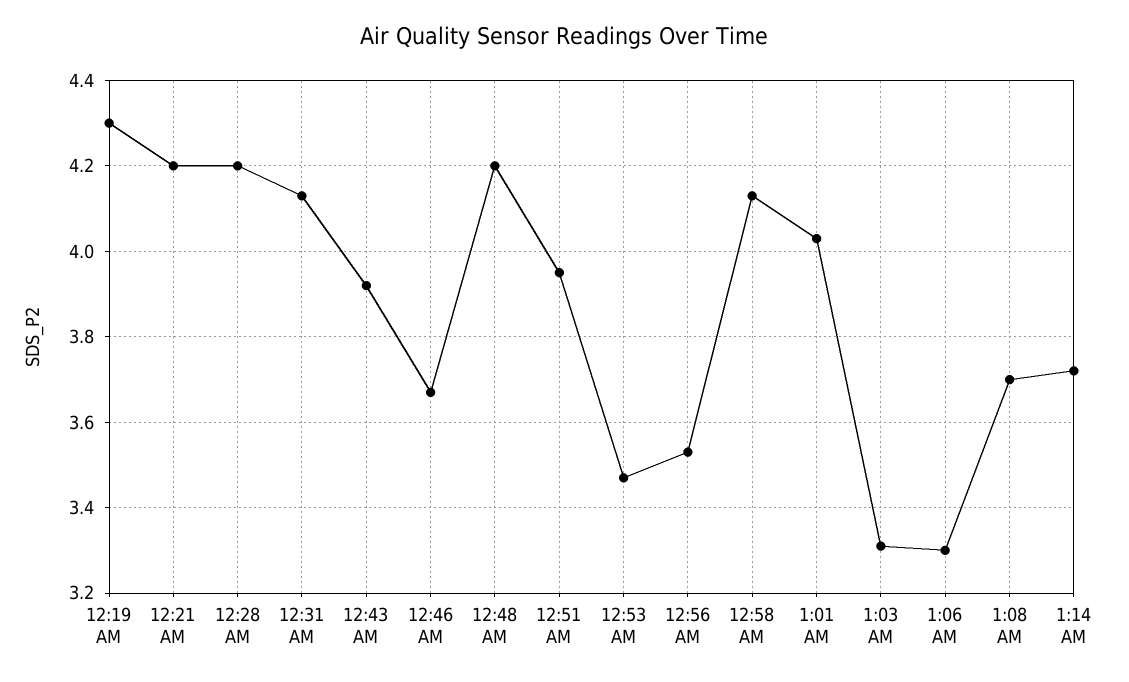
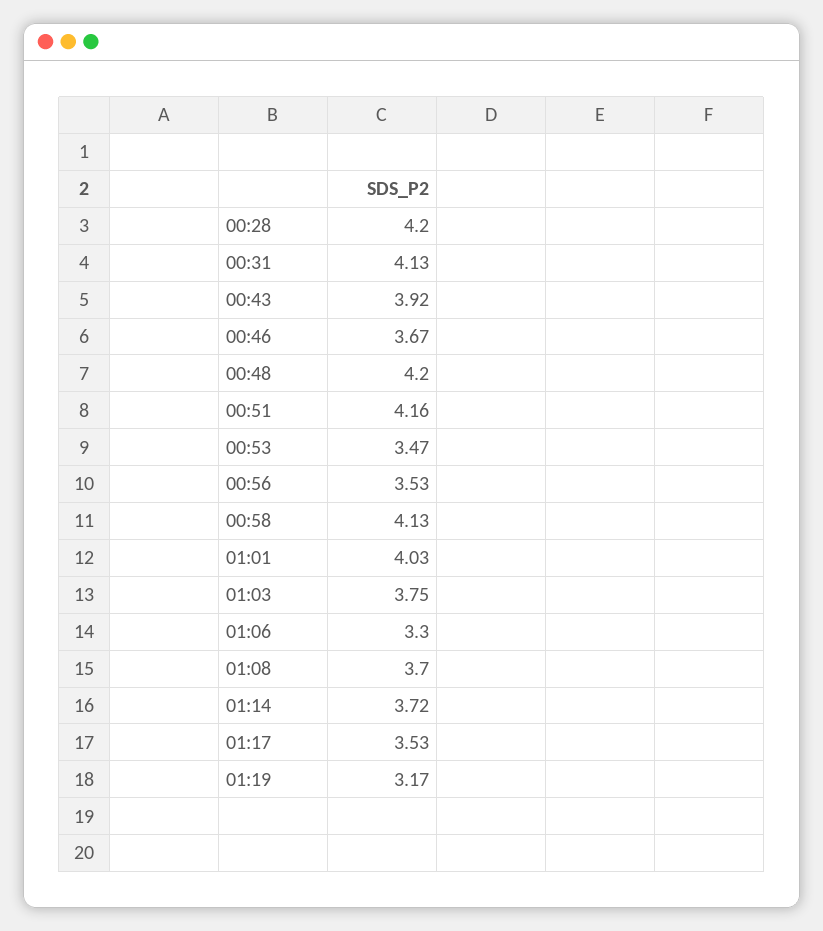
12:19 AM: 4.3 -> none
12:21 AM: 4.2 -> none
12:51 AM: 3.95 -> 4.16
1:03 AM: 3.3 -> 3.75
01:17: none -> 3.53
01:19: none -> 3.17

